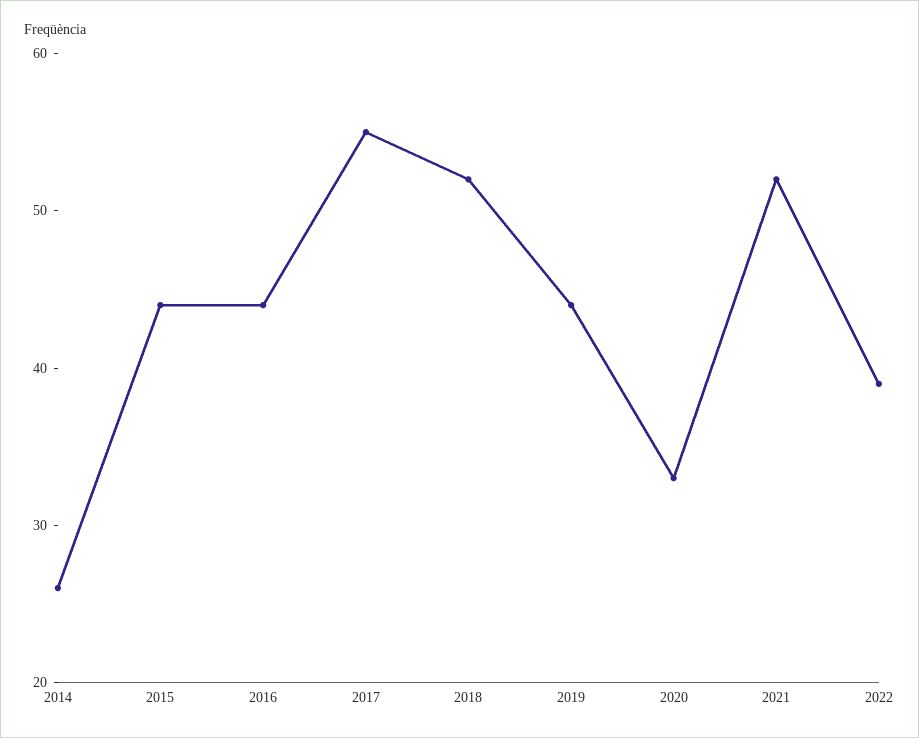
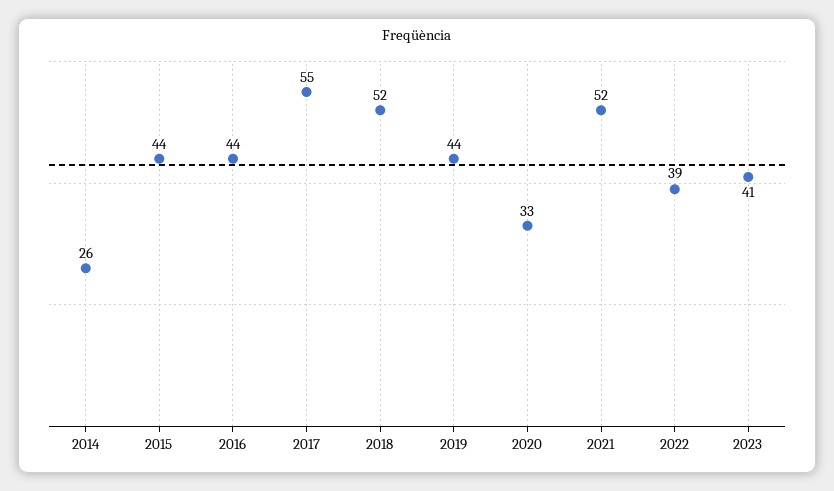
2023: none -> 41

